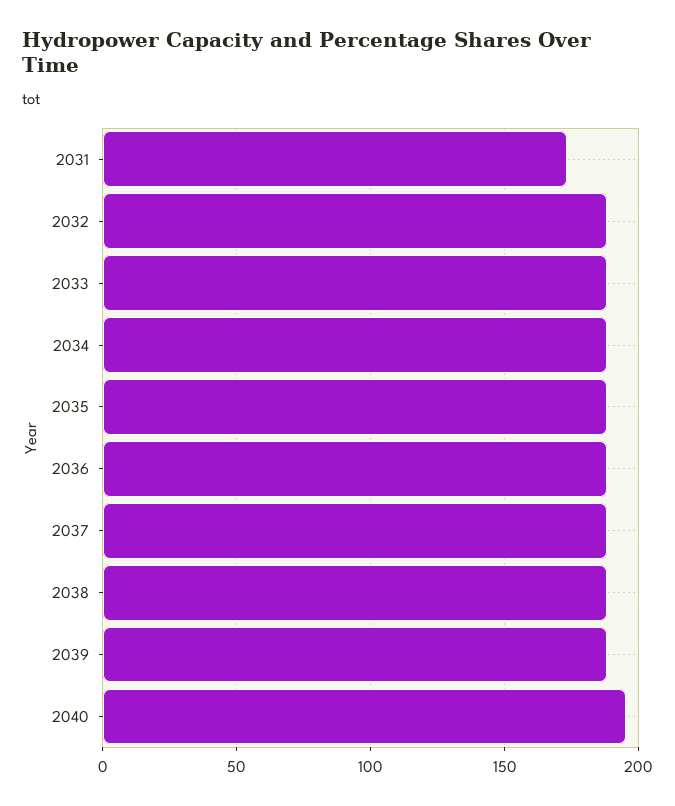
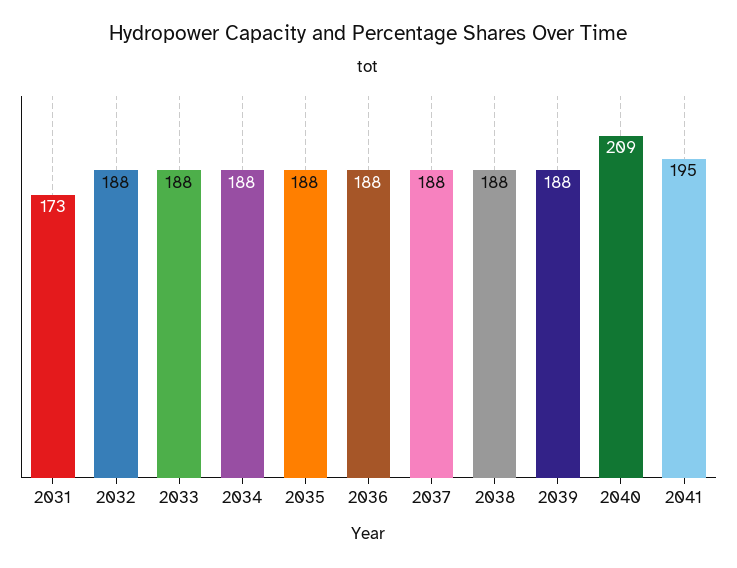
2040: 195 -> 209
2041: none -> 195

